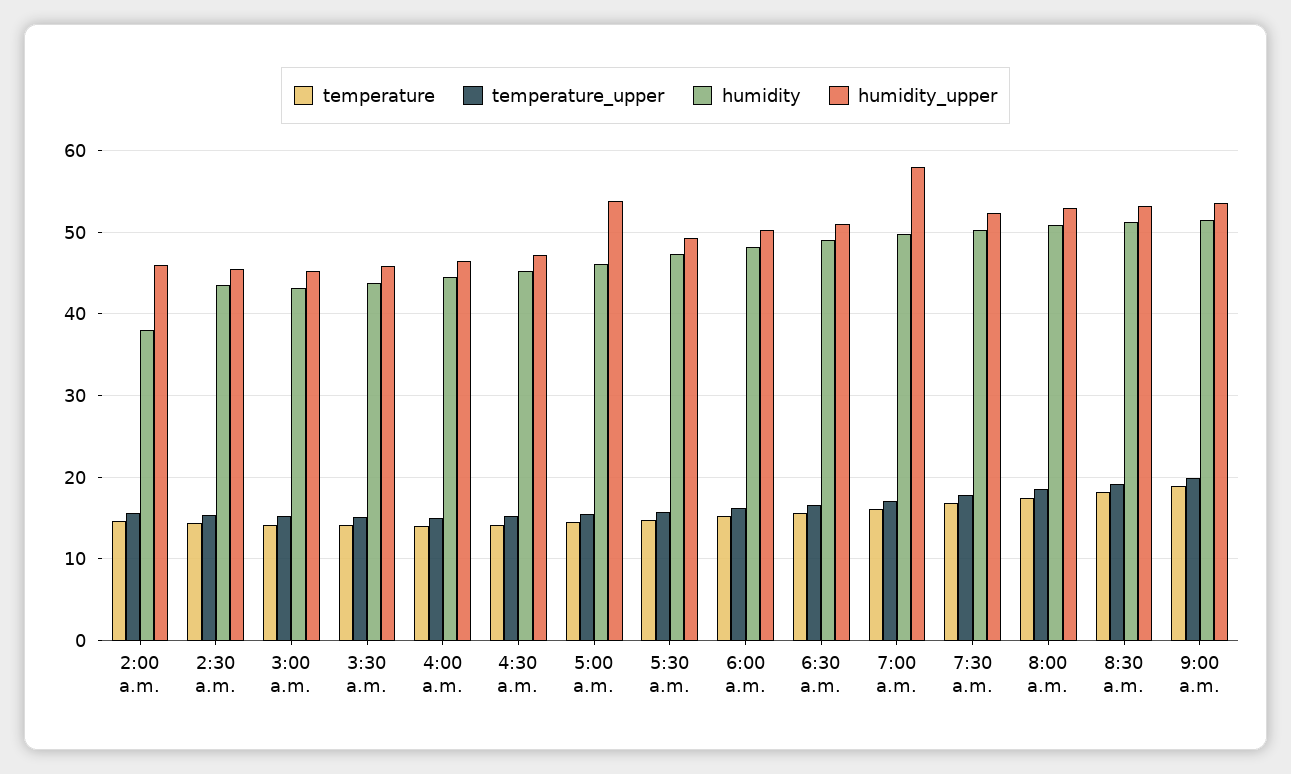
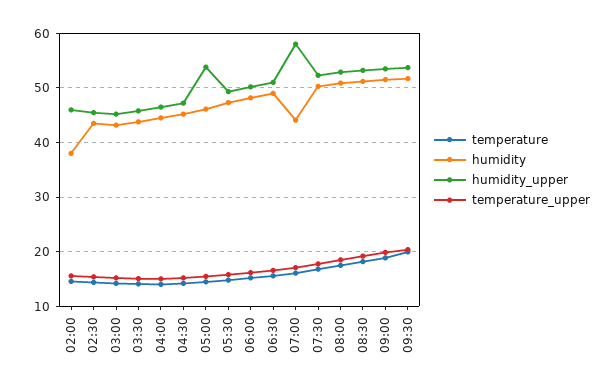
humidity, 7:00 a.m.: 50 -> 44
temperature, 09:30: none -> 20
humidity, 09:30: none -> 52
humidity_upper, 09:30: none -> 54
temperature_upper, 09:30: none -> 20

